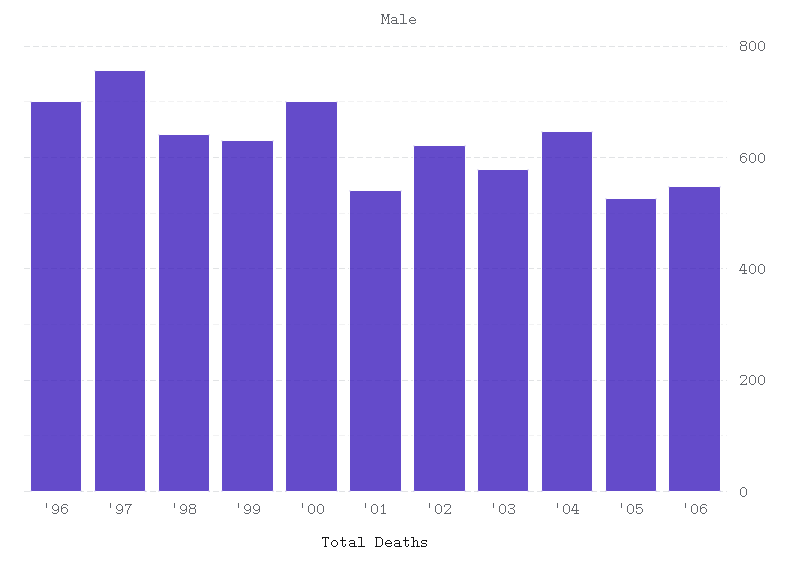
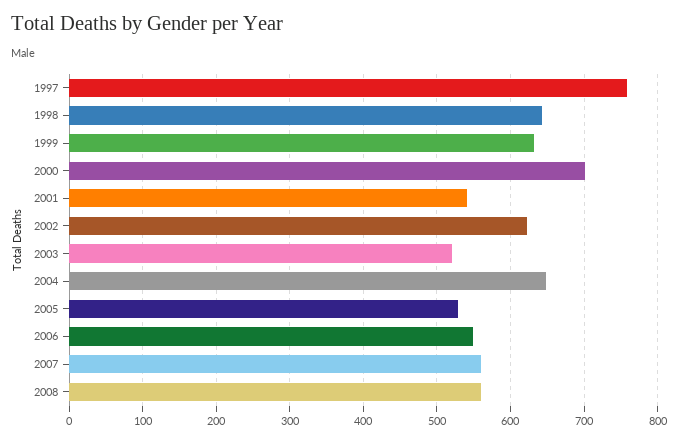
'96: 700 -> none
'03: 580 -> 520
2007: none -> 560
2008: none -> 560

